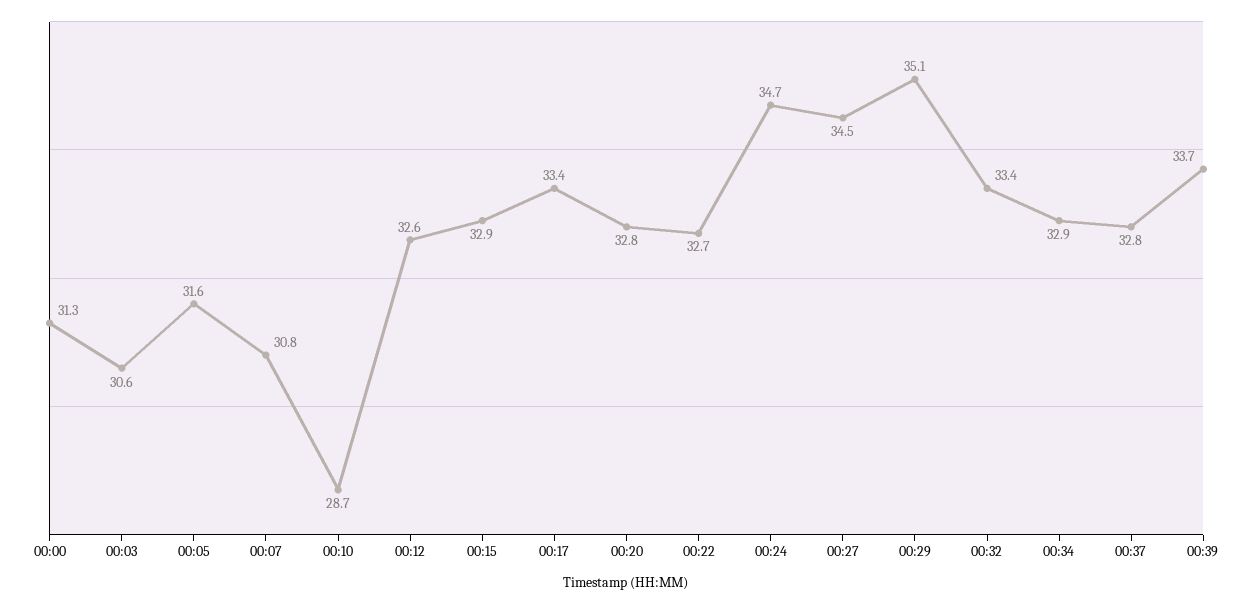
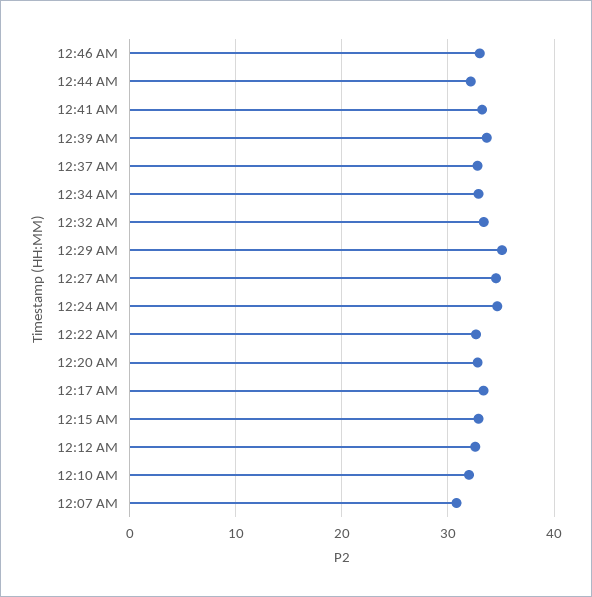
00:00: 31.3 -> none
00:03: 30.6 -> none
00:05: 31.6 -> none
00:10: 28.7 -> 32
12:46 AM: none -> 33
12:44 AM: none -> 32
12:41 AM: none -> 33

